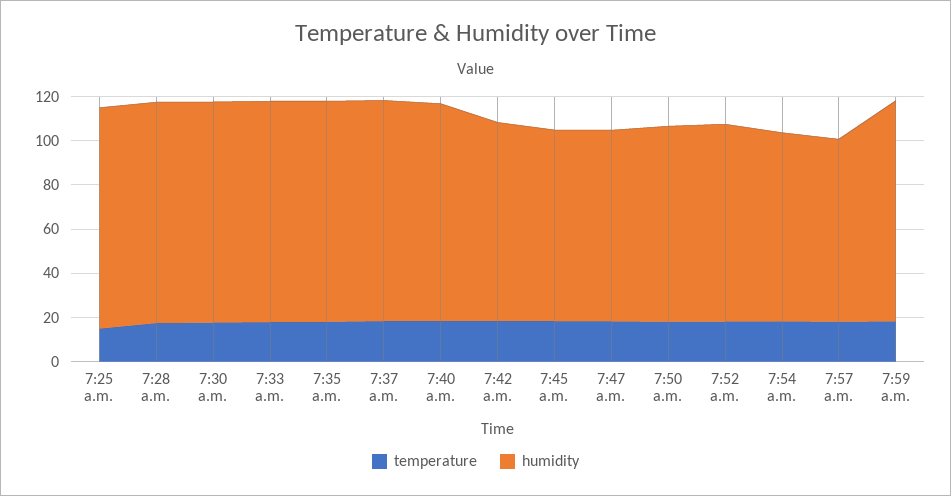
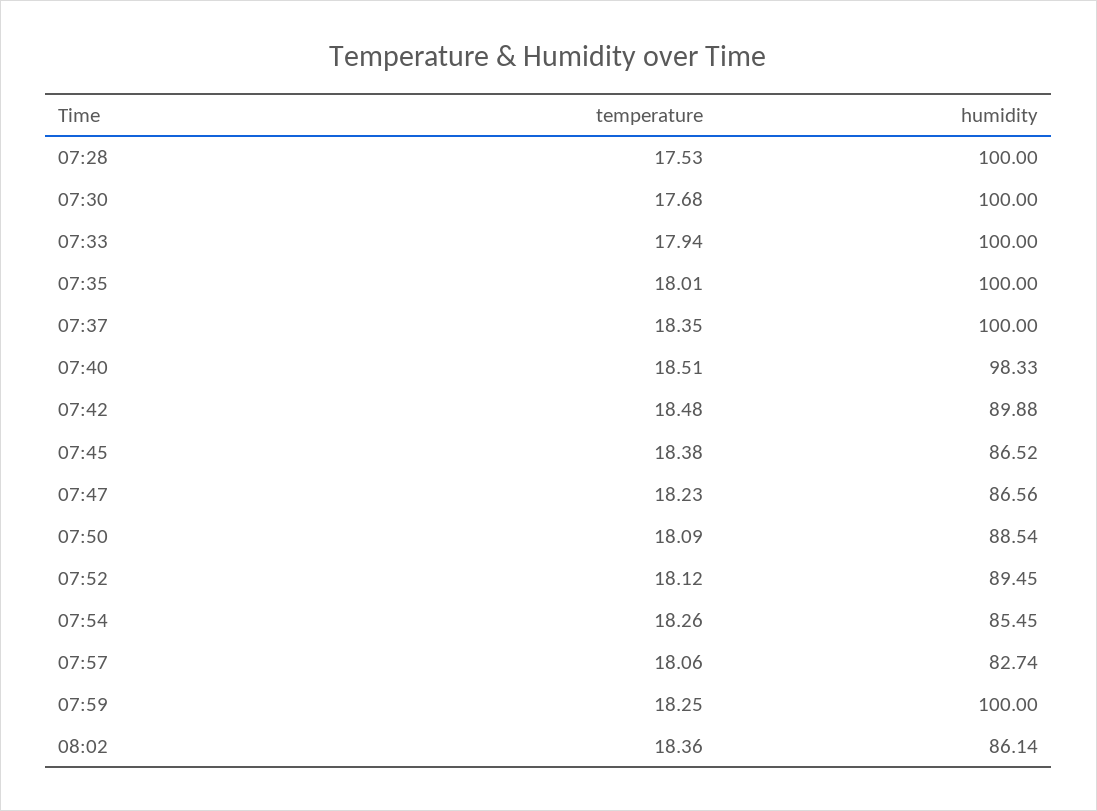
temperature, 7:25 a.m.: 15 -> none
humidity, 7:25 a.m.: 100 -> none
temperature, 08:02: none -> 18.36
humidity, 08:02: none -> 86.14

